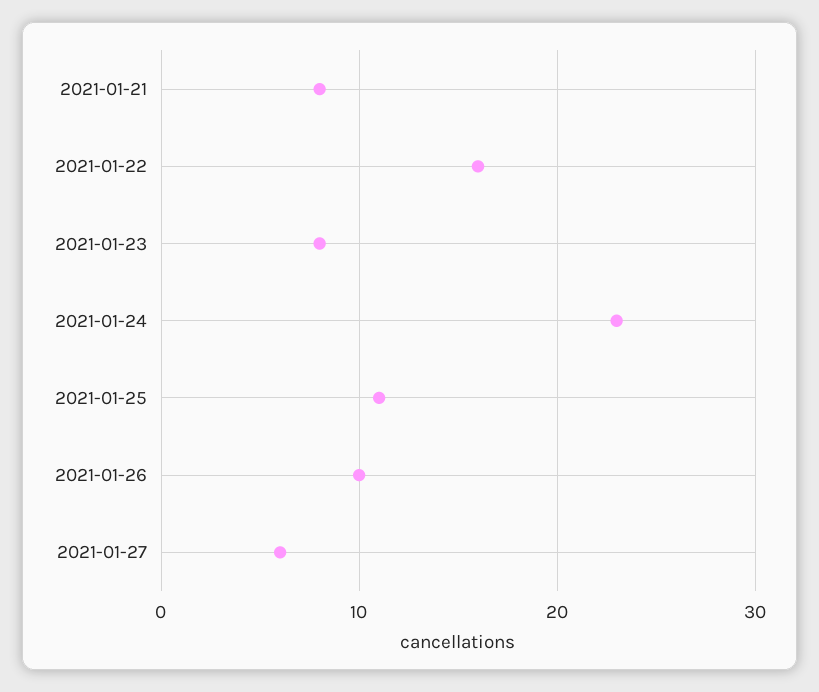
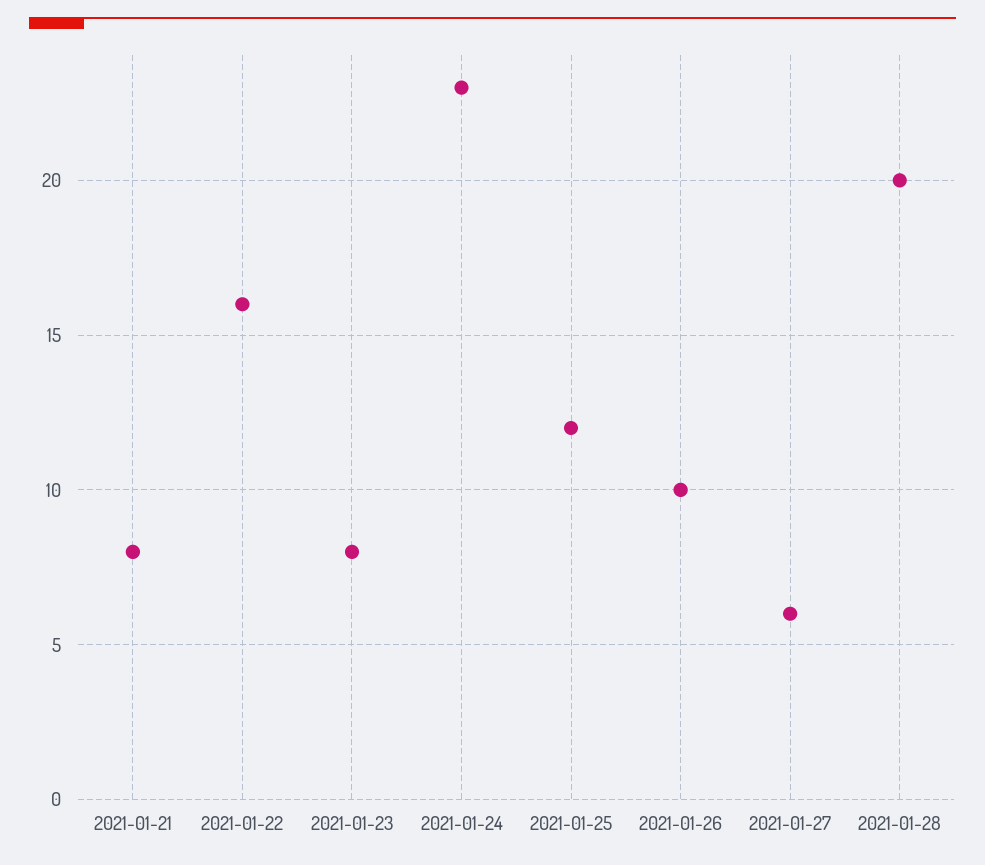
2021-01-25: 11 -> 12
2021-01-28: none -> 20

